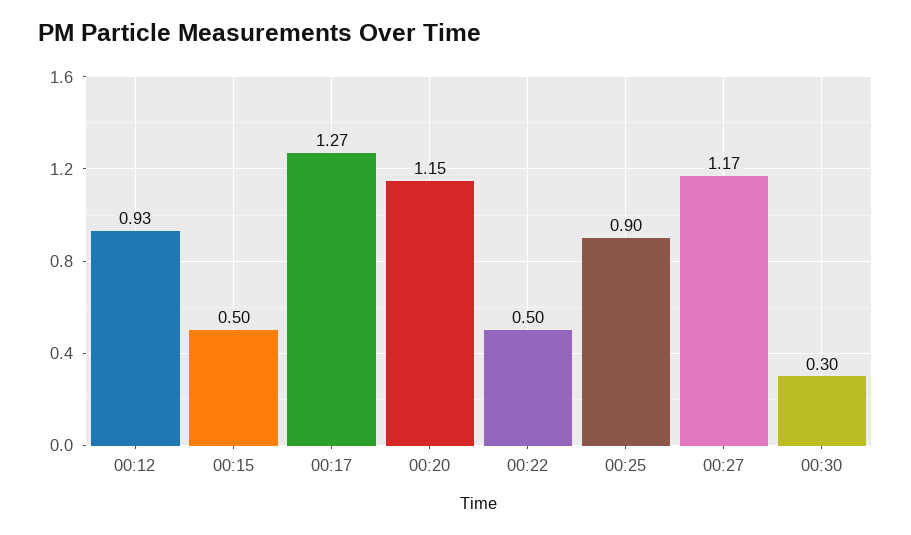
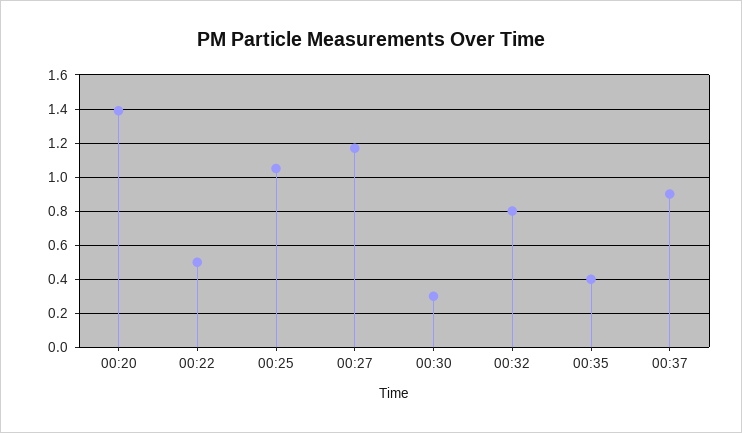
00:12: 0.93 -> none
00:15: 0.5 -> none
00:17: 1.27 -> none
00:20: 1.15 -> 1.4
00:25: 0.9 -> 1.05
00:32: none -> 0.8
00:35: none -> 0.4
00:37: none -> 0.9

